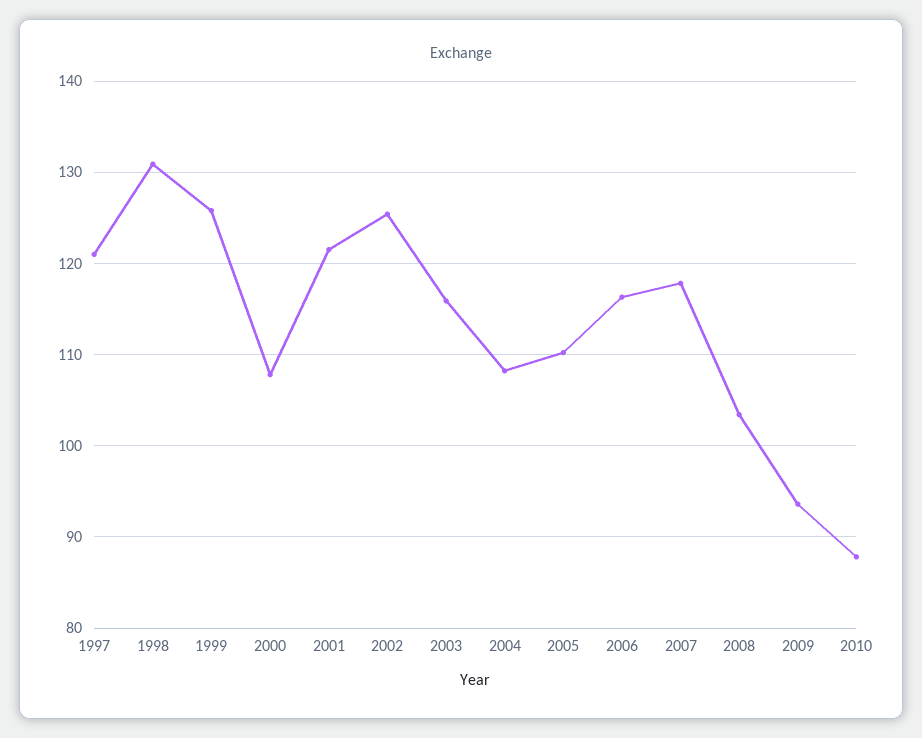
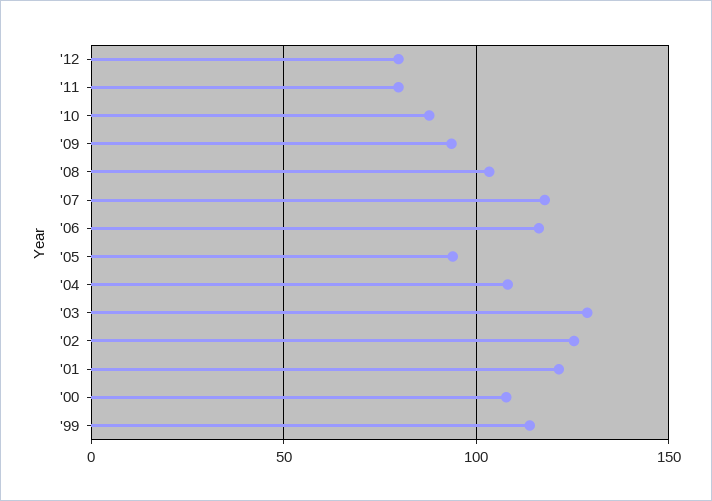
1997: 121 -> none
1998: 131 -> none
1999: 126 -> 115
2003: 116 -> 130
2005: 110 -> 95
'12: none -> 80
'11: none -> 80

